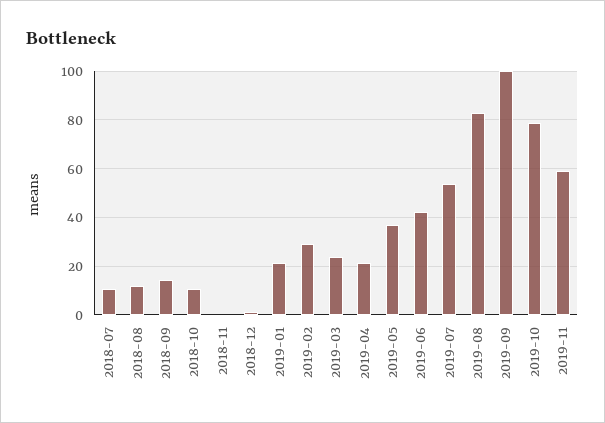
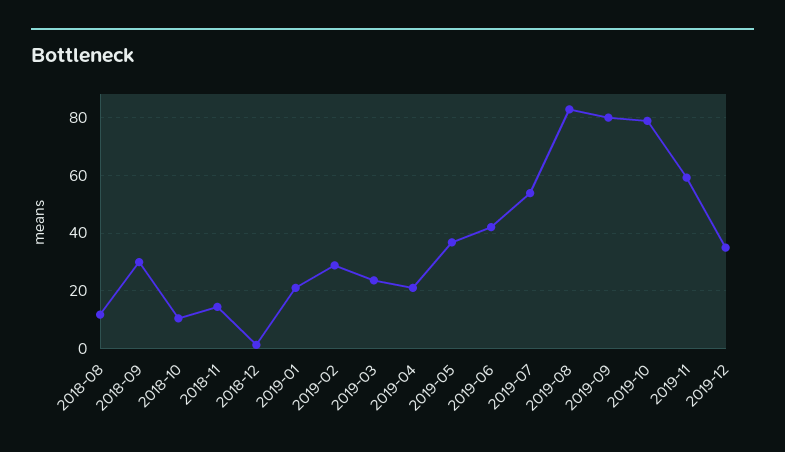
2018-07: 10 -> none
2018-09: 15 -> 30
2018-11: 0 -> 15
2019-09: 100 -> 80
2019-12: none -> 35

